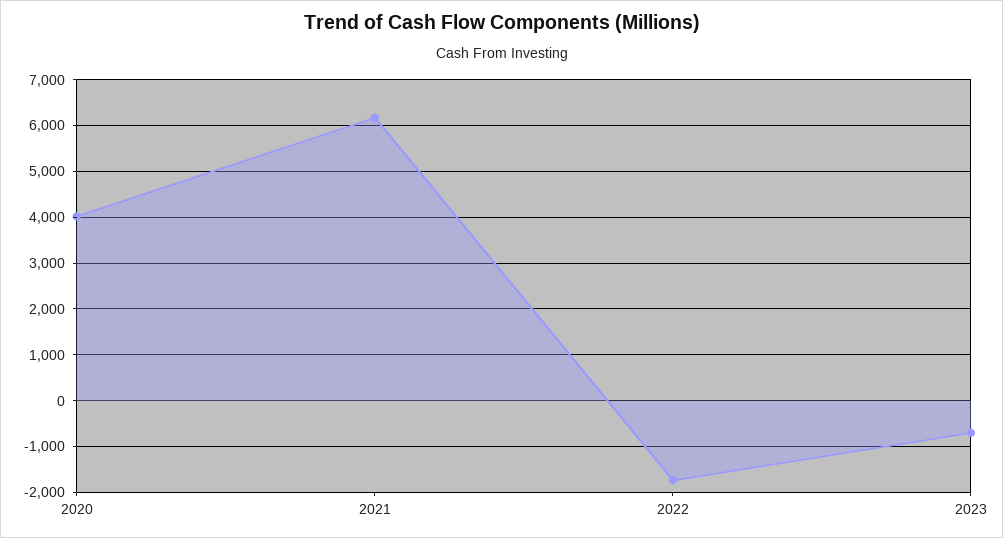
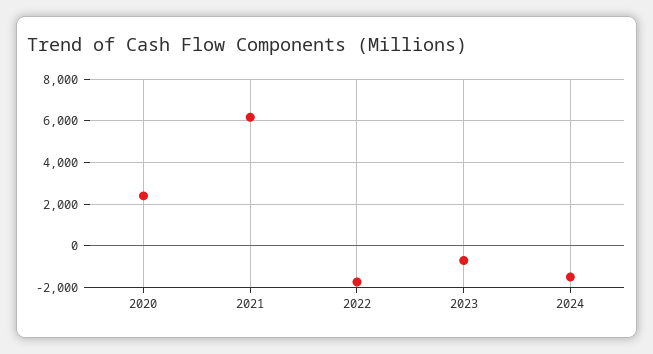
2020: 4000 -> 2500
2024: none -> -1500

